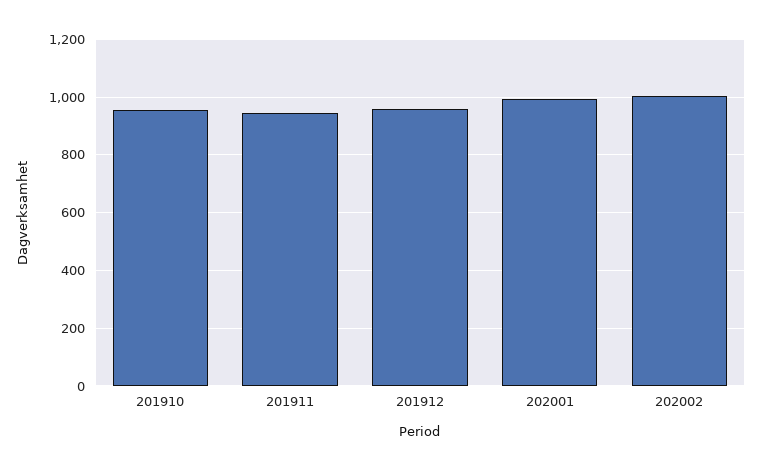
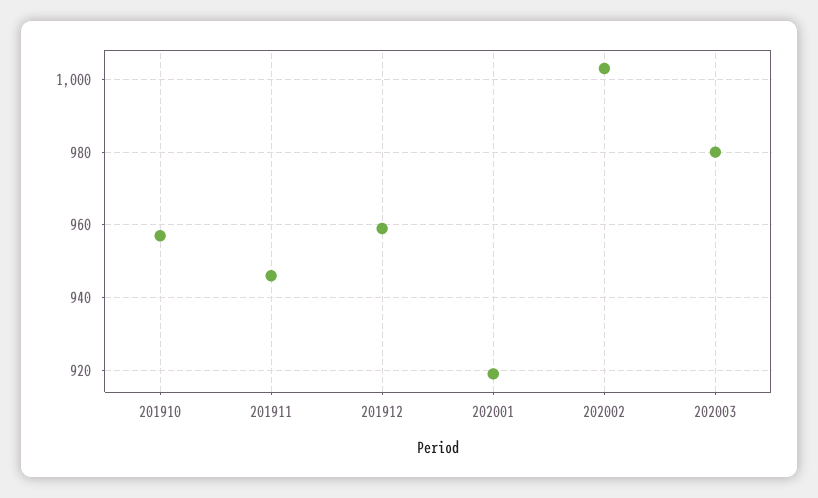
202001: 1000 -> 920
202003: none -> 980

